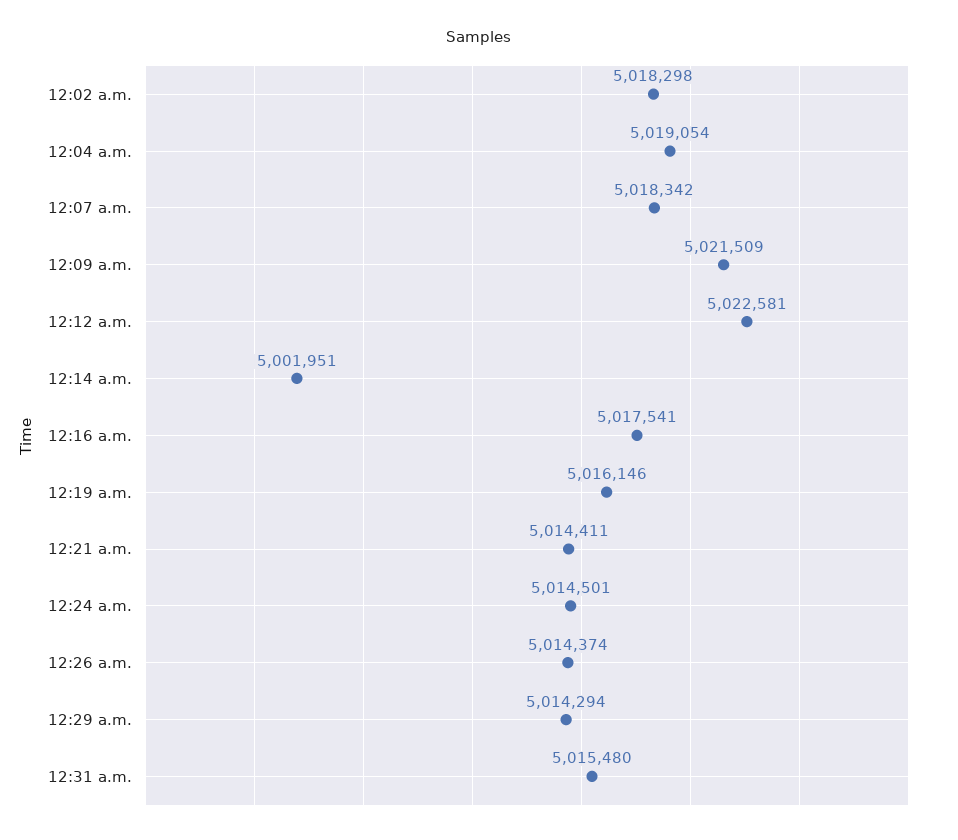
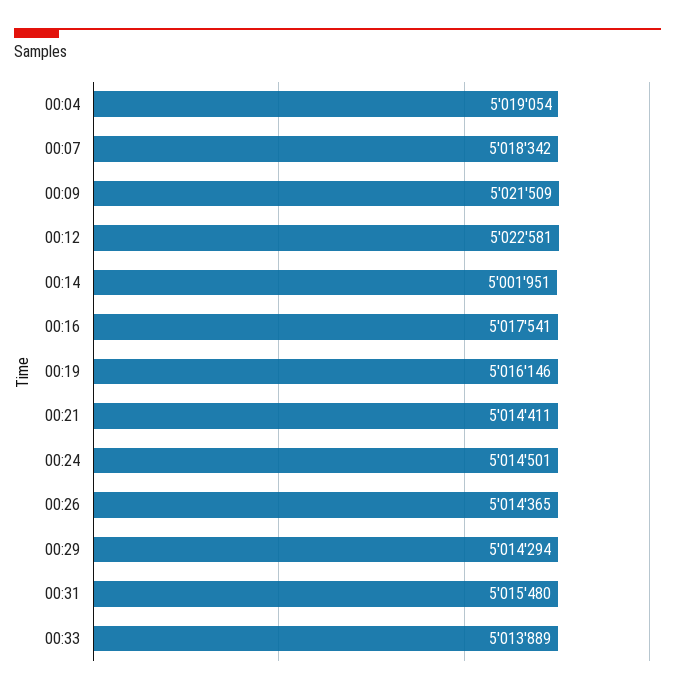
12:02 a.m.: 5018298 -> none
12:26 a.m.: 5014374 -> 5014365
00:33: none -> 5013889

